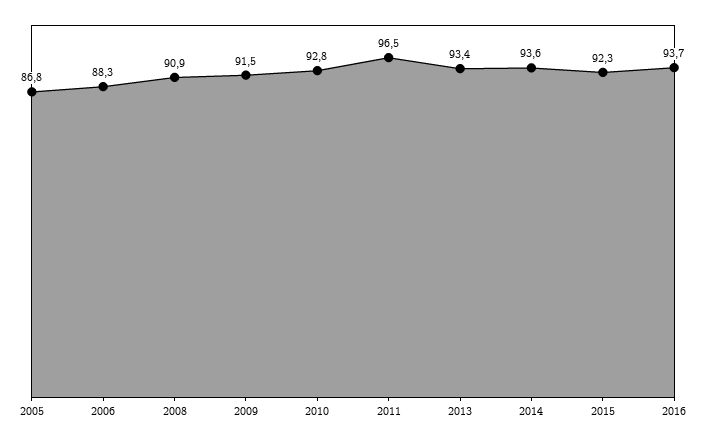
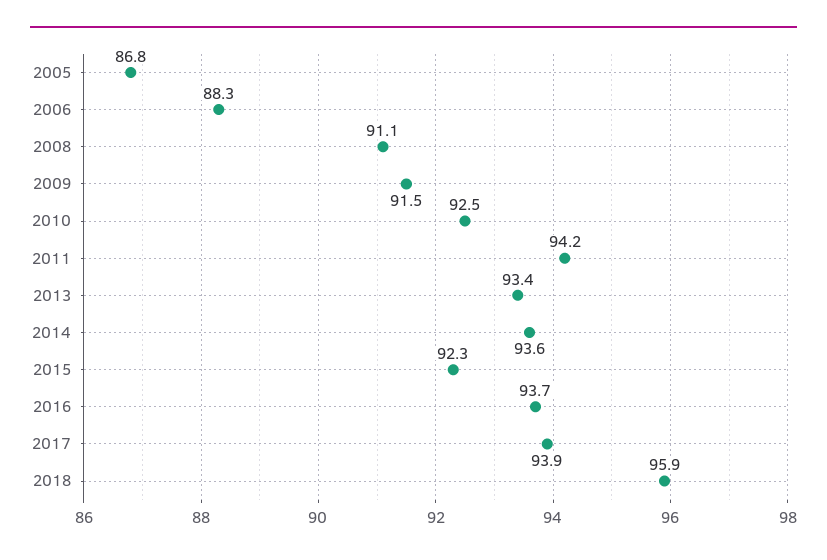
2008: 90.9 -> 91.1
2010: 92.8 -> 92.5
2011: 96.5 -> 94.2
2017: none -> 93.9
2018: none -> 95.9

